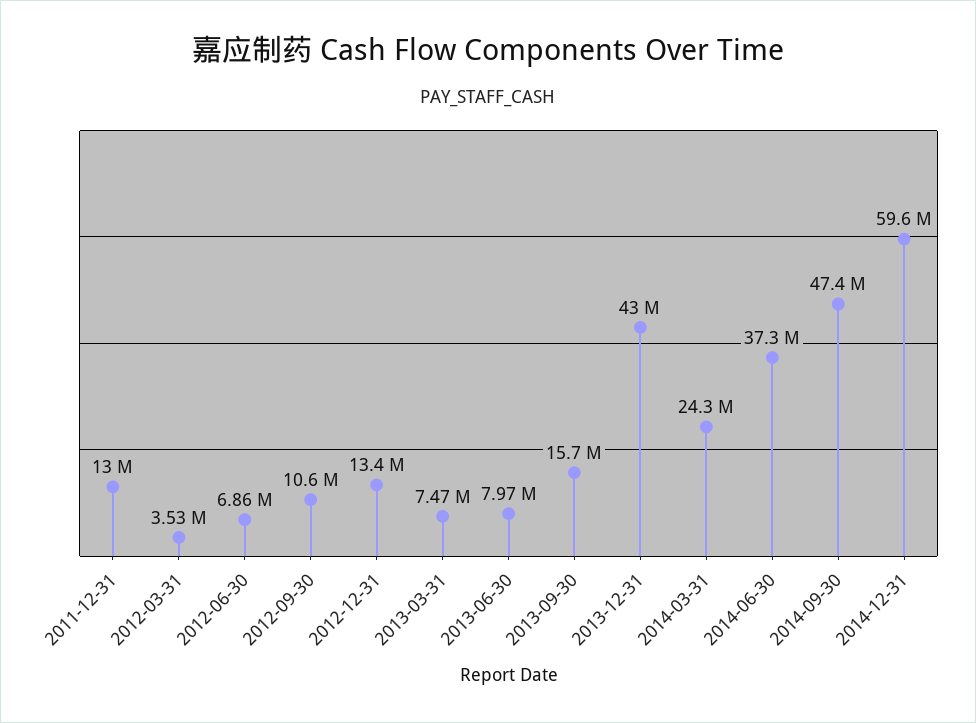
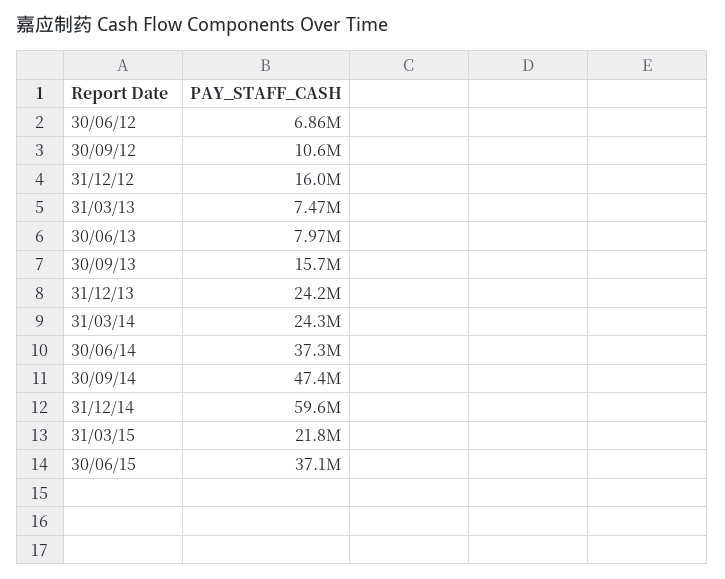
2011-12-31: 13000000 -> none
2012-03-31: 3530000 -> none
2012-12-31: 13400000 -> 16000000
2013-12-31: 43000000 -> 24200000
31/03/15: none -> 21800000
30/06/15: none -> 37100000

